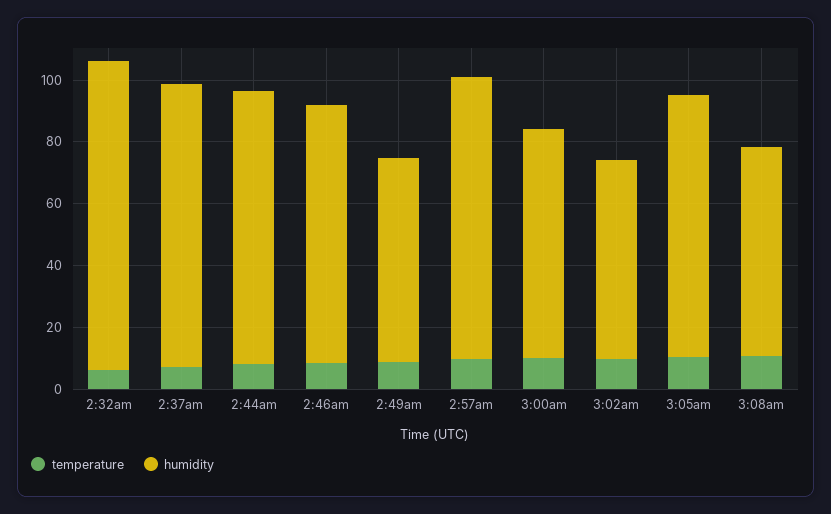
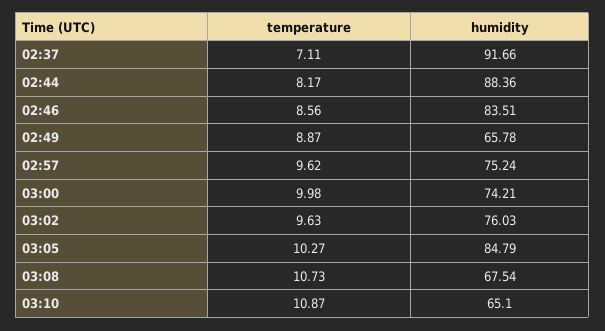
temperature, 2:32am: 5 -> none
humidity, 2:32am: 100 -> none
humidity, 2:57am: 90 -> 75.24
humidity, 3:02am: 65 -> 76.03
temperature, 03:10: none -> 10.87
humidity, 03:10: none -> 65.1

